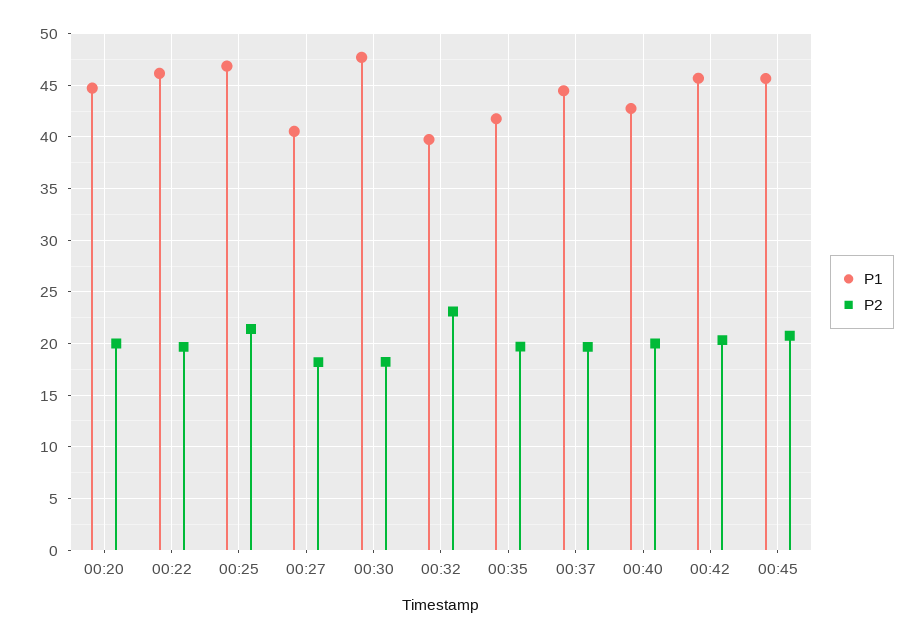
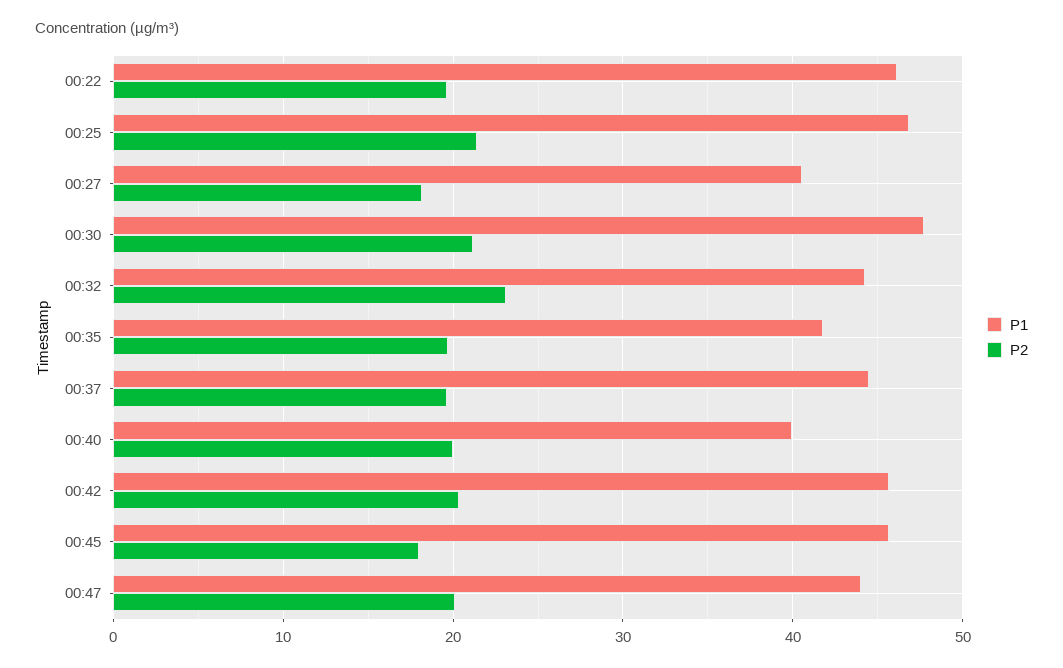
P1, 00:20: 45 -> none
P2, 00:20: 20 -> none
P2, 00:30: 18 -> 21
P1, 00:32: 40 -> 44
P1, 00:40: 43 -> 40
P2, 00:45: 21 -> 18
P1, 00:47: none -> 44
P2, 00:47: none -> 20

